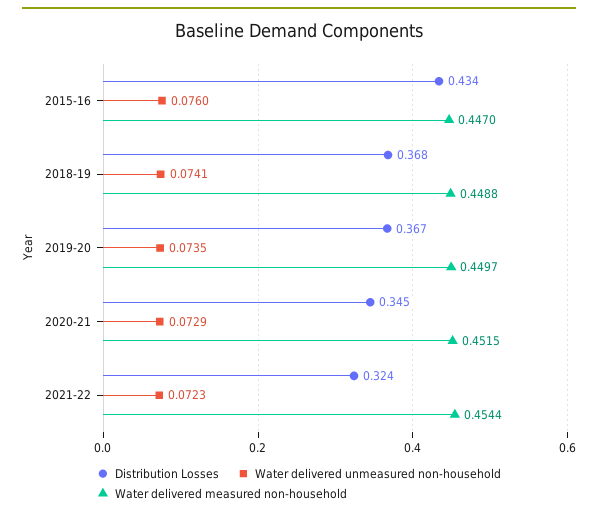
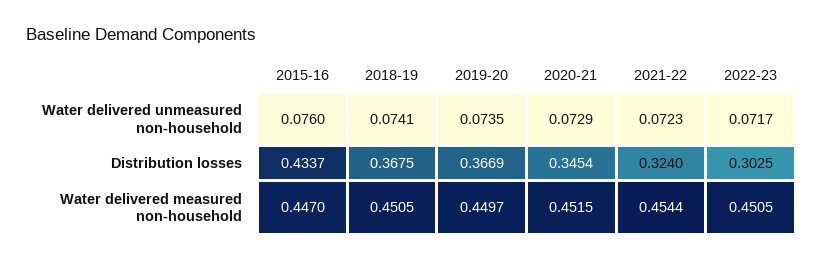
Water delivered measured non-household, 2018-19: 0.4488 -> 0.4505
Water delivered unmeasured non-household, 2022-23: none -> 0.0717
Distribution Losses, 2022-23: none -> 0.3025
Water delivered measured non-household, 2022-23: none -> 0.4505

